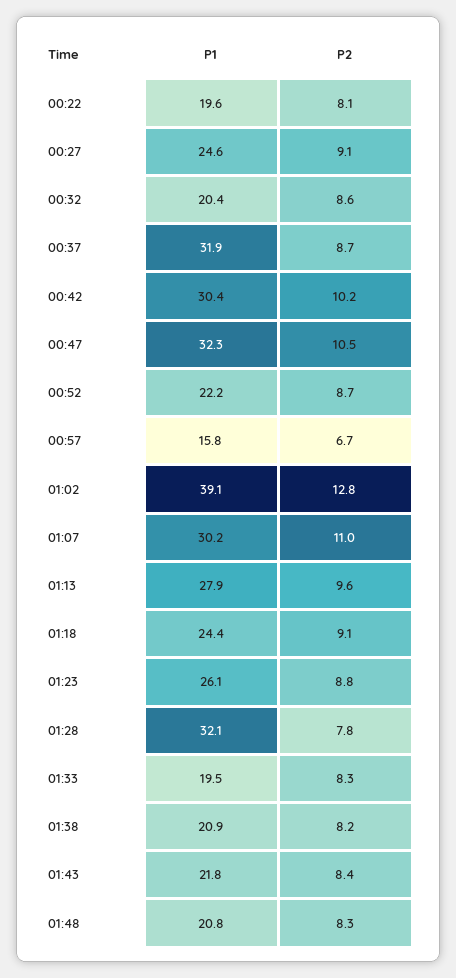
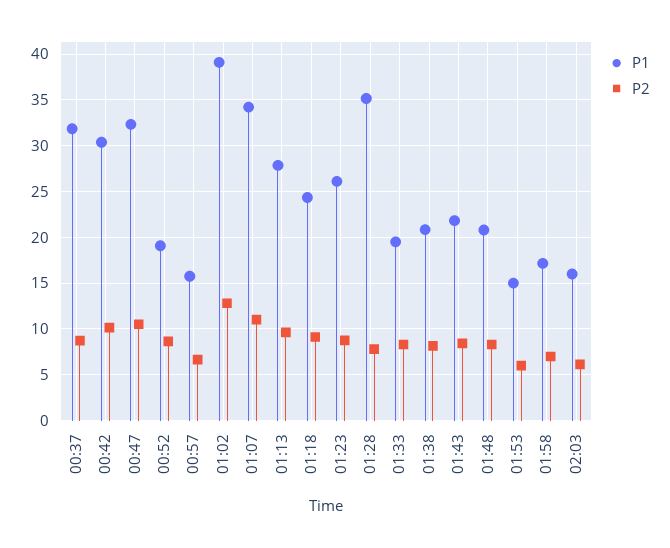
P1, 00:22: 19.6 -> none
P2, 00:22: 8.1 -> none
P1, 00:27: 24.6 -> none
P2, 00:27: 9.1 -> none
P1, 00:32: 20.4 -> none
P2, 00:32: 8.6 -> none
P1, 00:52: 22.2 -> 19
P1, 01:07: 30.2 -> 34
P1, 01:28: 32.1 -> 35
P1, 01:53: none -> 15
P2, 01:53: none -> 6
P1, 01:58: none -> 17
P2, 01:58: none -> 7
P1, 02:03: none -> 16
P2, 02:03: none -> 6

